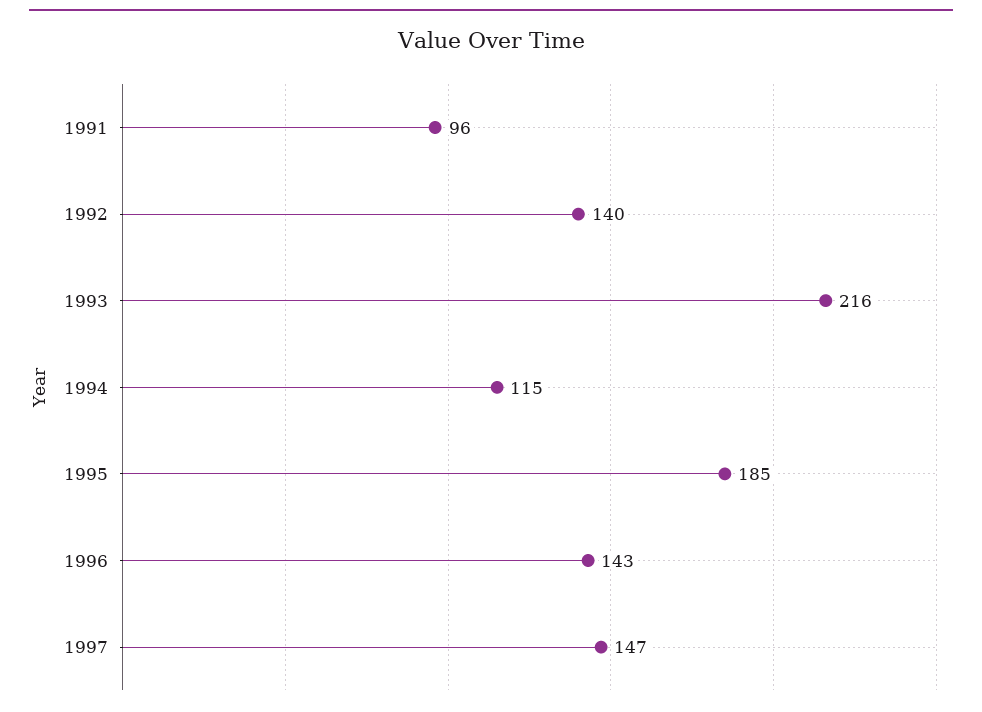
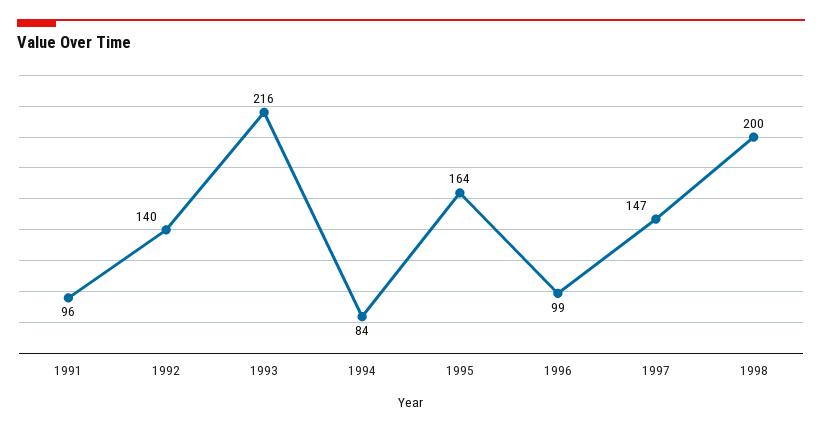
1994: 115 -> 84
1995: 185 -> 164
1996: 143 -> 99
1998: none -> 200

